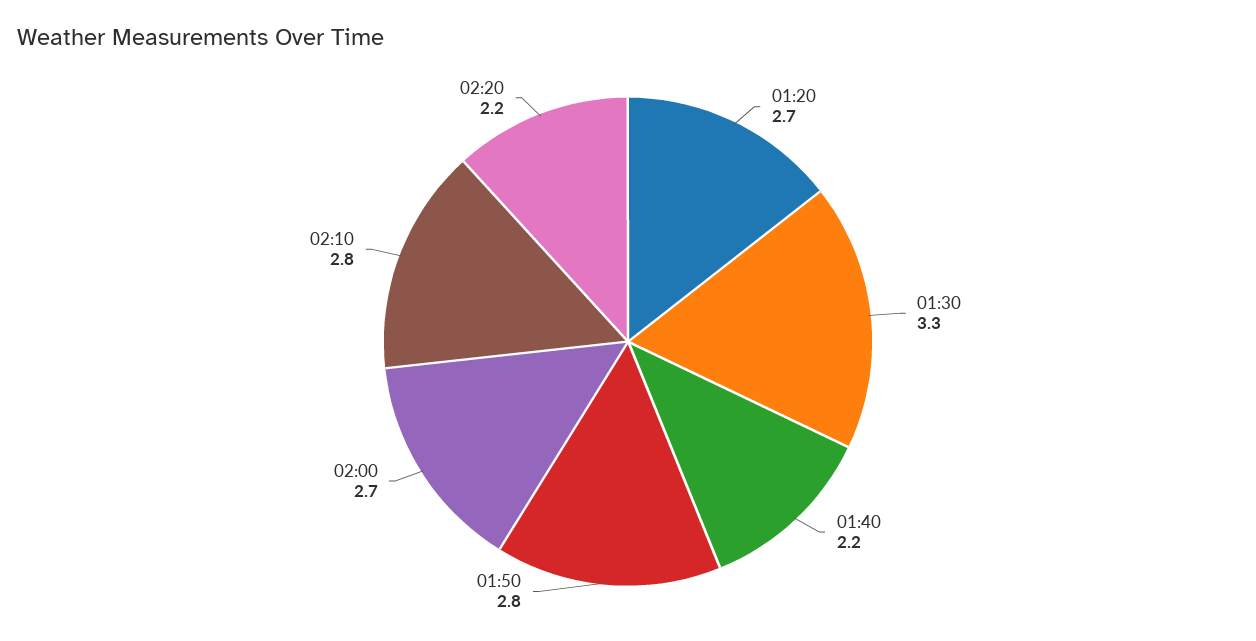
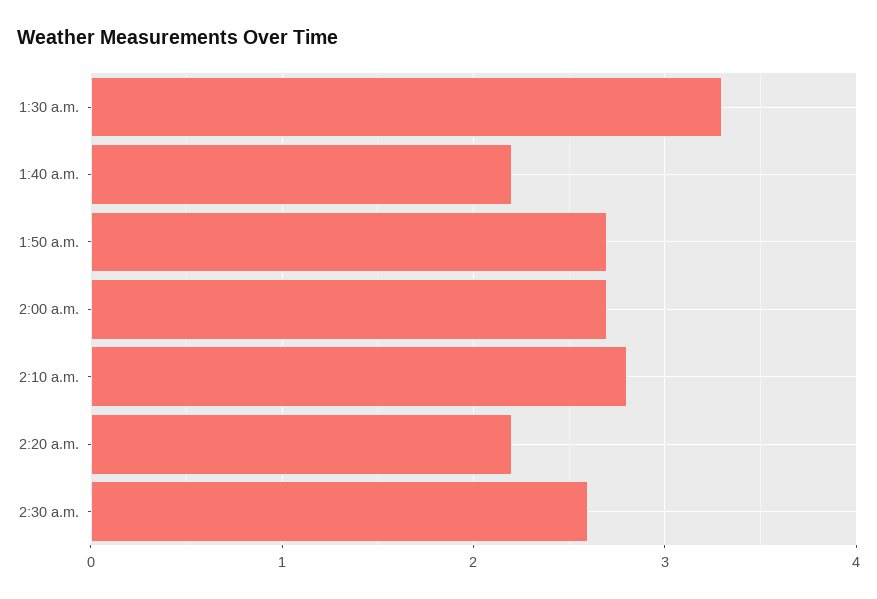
01:20: 2.7 -> none
01:50: 2.8 -> 2.7
2:30 a.m.: none -> 2.6

